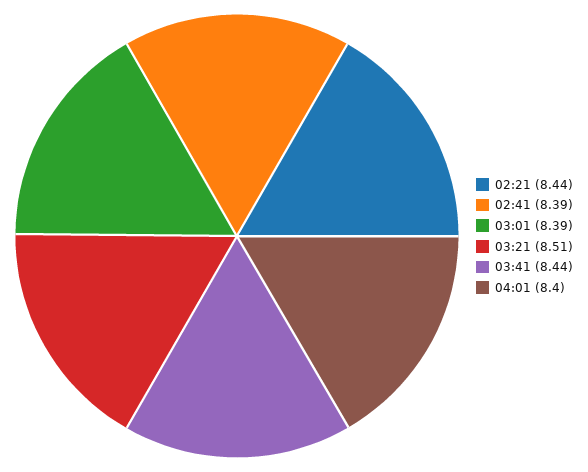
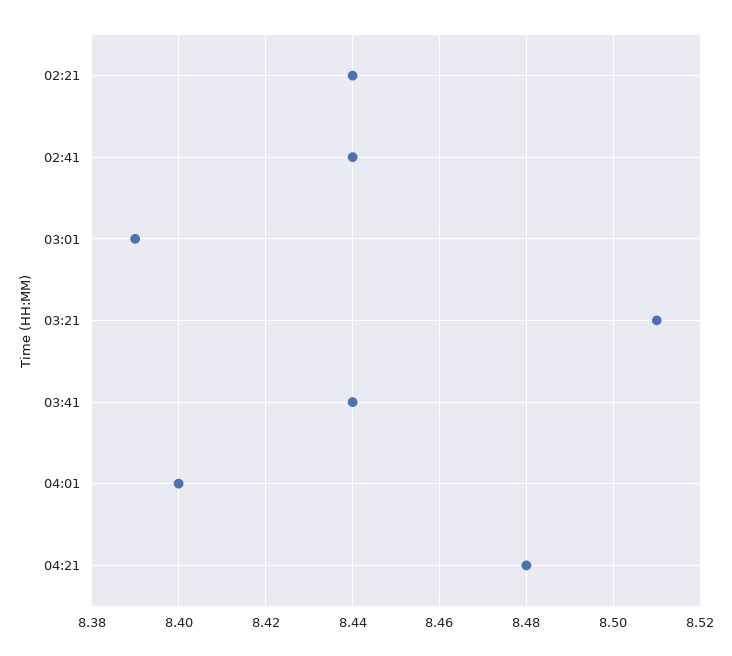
02:41: 8.39 -> 8.44
04:21: none -> 8.48

